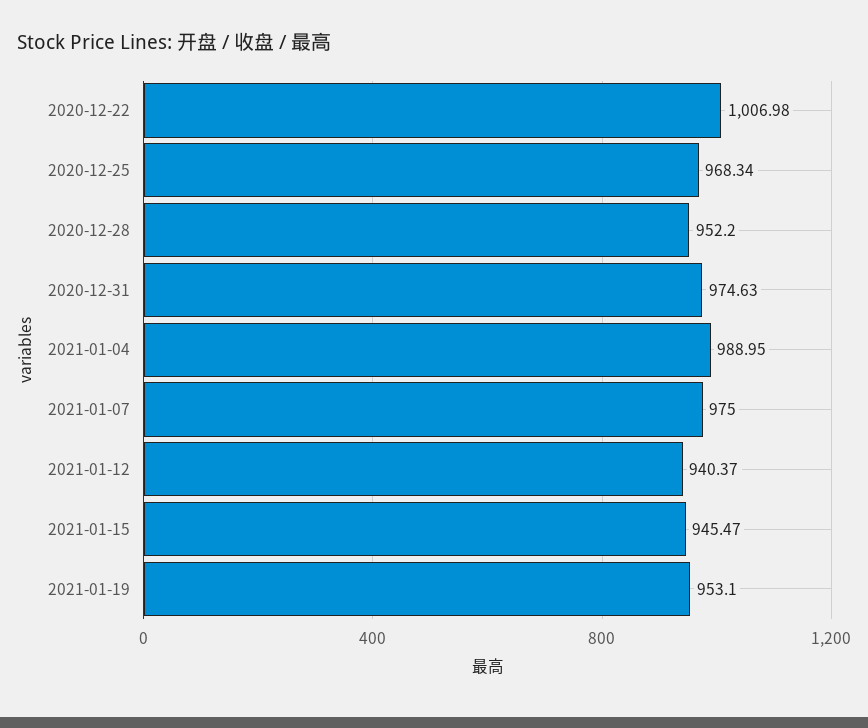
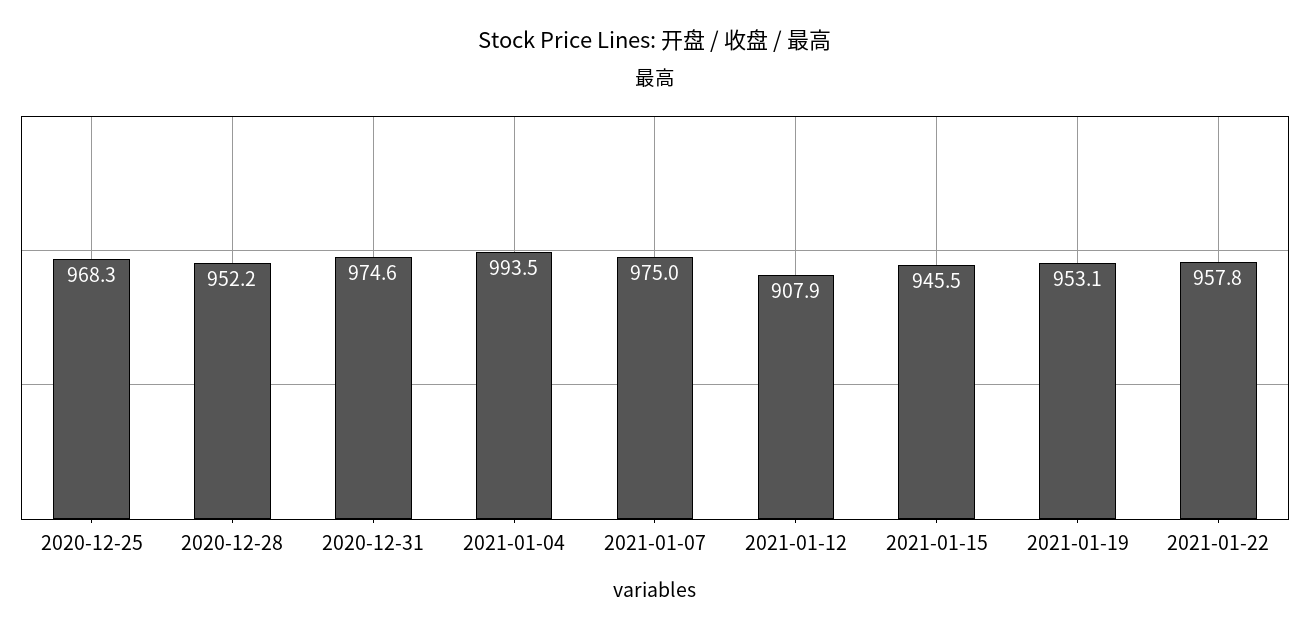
2020-12-22: 1006.98 -> none
2021-01-04: 988.95 -> 993.5
2021-01-12: 940.37 -> 907.9
2021-01-22: none -> 957.8

